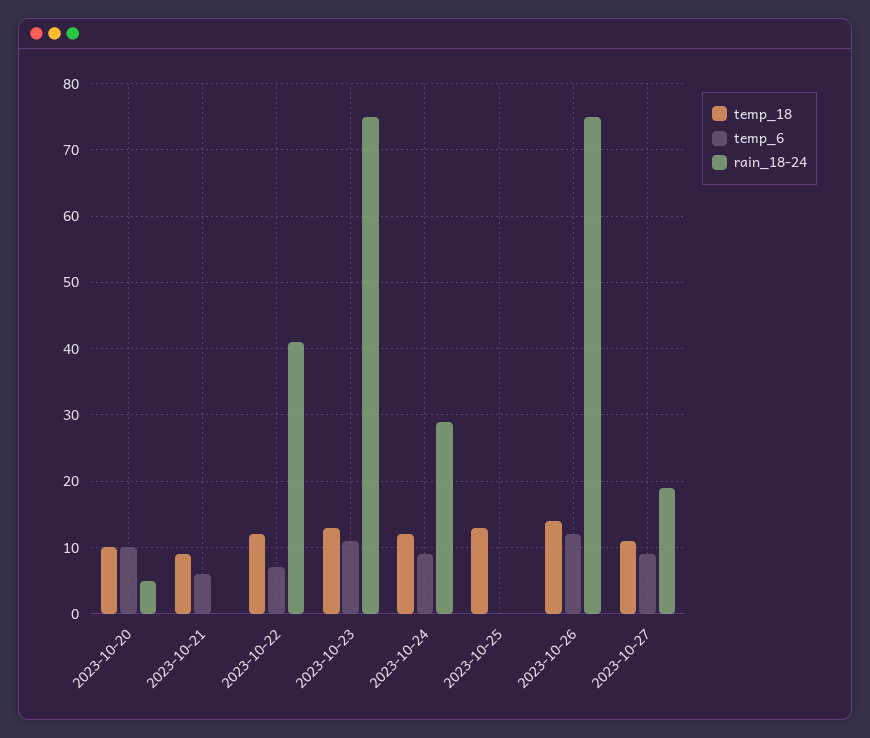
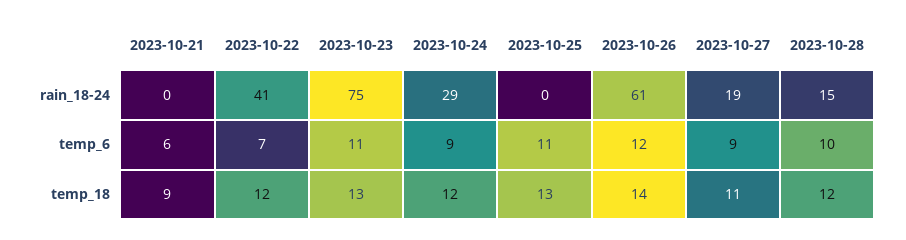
temp_18, 2023-10-20: 10 -> none
temp_6, 2023-10-20: 10 -> none
rain_18-24, 2023-10-20: 5 -> none
temp_6, 2023-10-25: 0 -> 11
rain_18-24, 2023-10-26: 75 -> 61
rain_18-24, 2023-10-28: none -> 15
temp_6, 2023-10-28: none -> 10
temp_18, 2023-10-28: none -> 12

